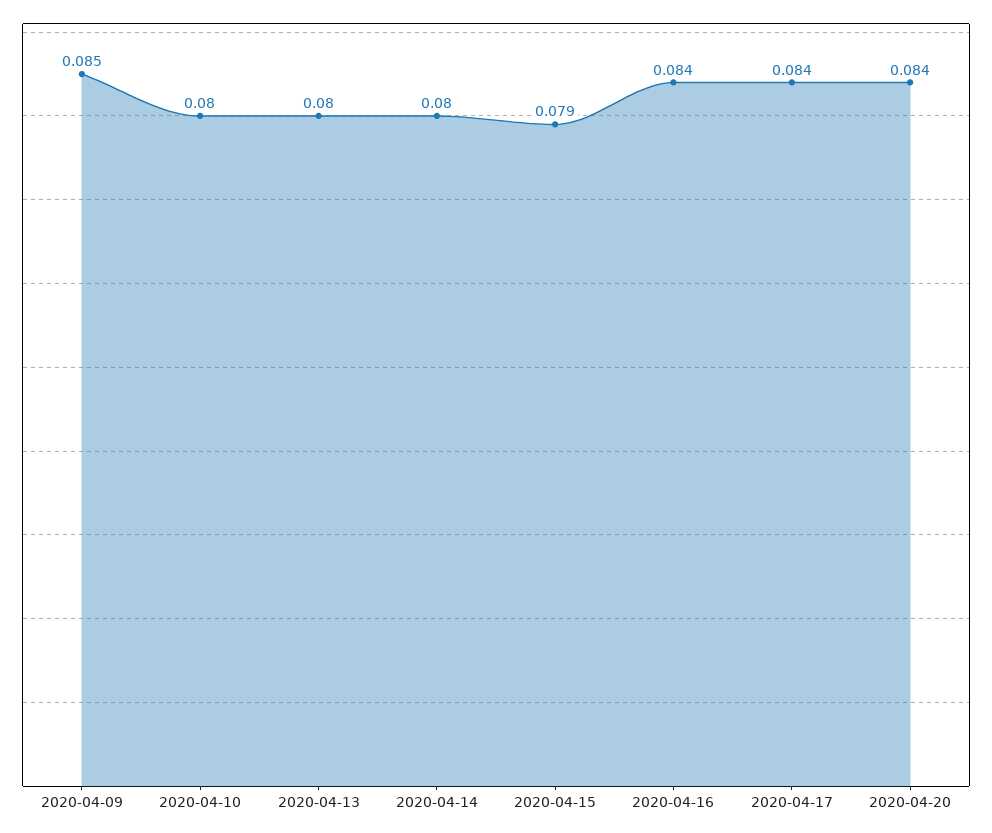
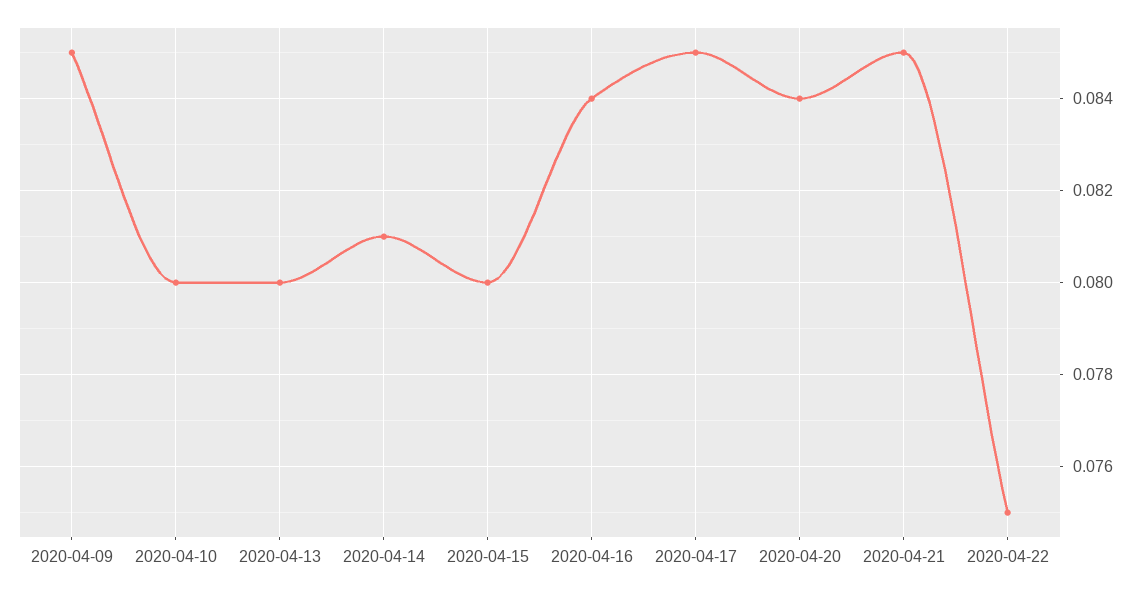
2020-04-14: 0.08 -> 0.081
2020-04-15: 0.079 -> 0.08
2020-04-17: 0.084 -> 0.085
2020-04-21: none -> 0.085
2020-04-22: none -> 0.075

